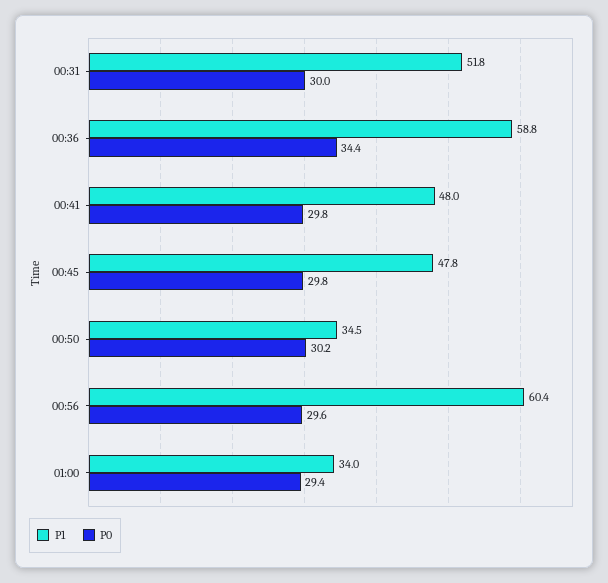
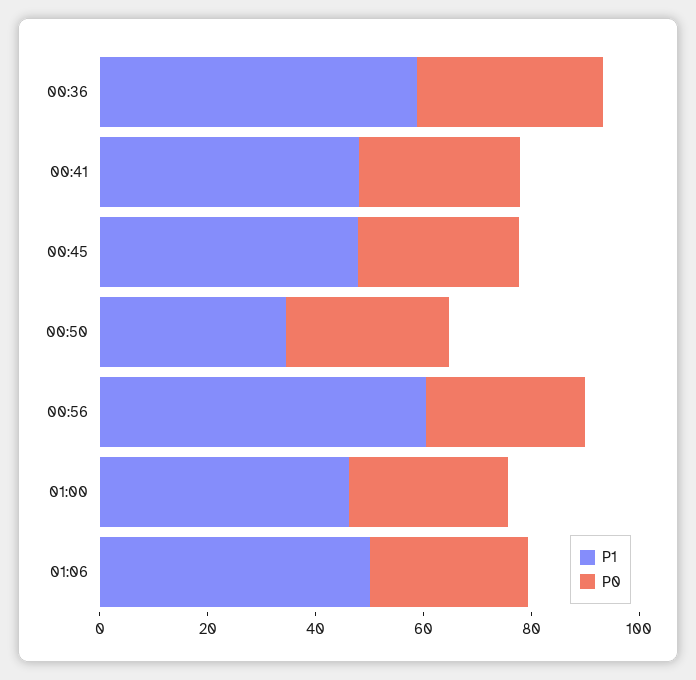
P1, 00:31: 51.8 -> none
P0, 00:31: 30 -> none
P1, 01:00: 34 -> 45
P1, 01:06: none -> 50
P0, 01:06: none -> 30

